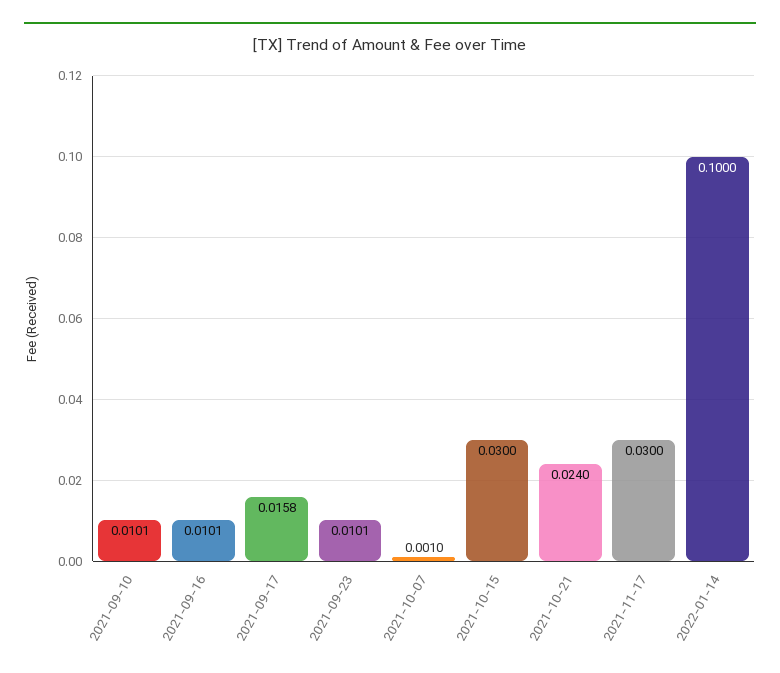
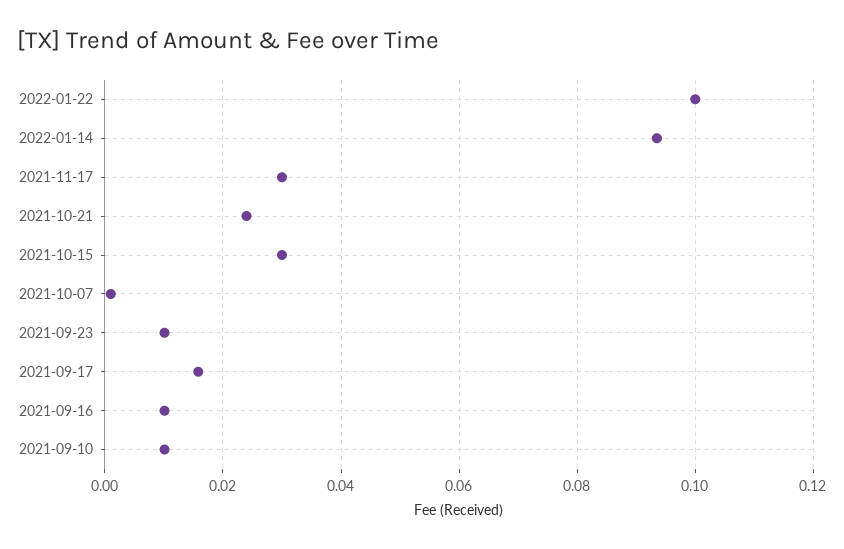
2022-01-14: 0.1 -> 0.094
2022-01-22: none -> 0.1

